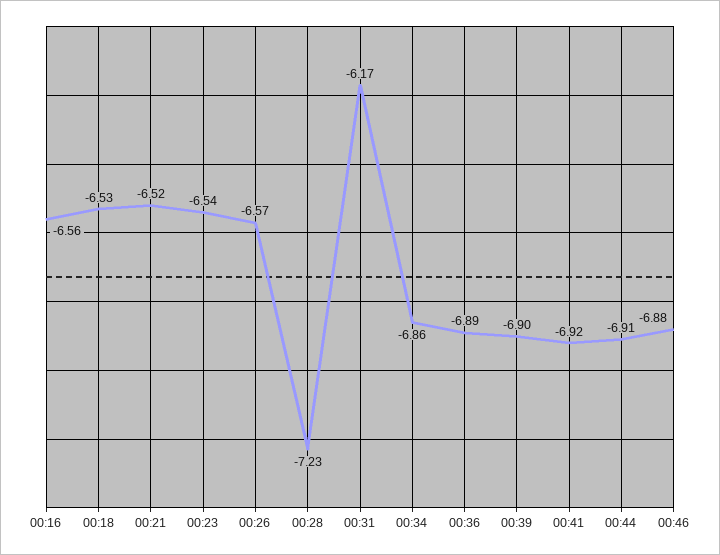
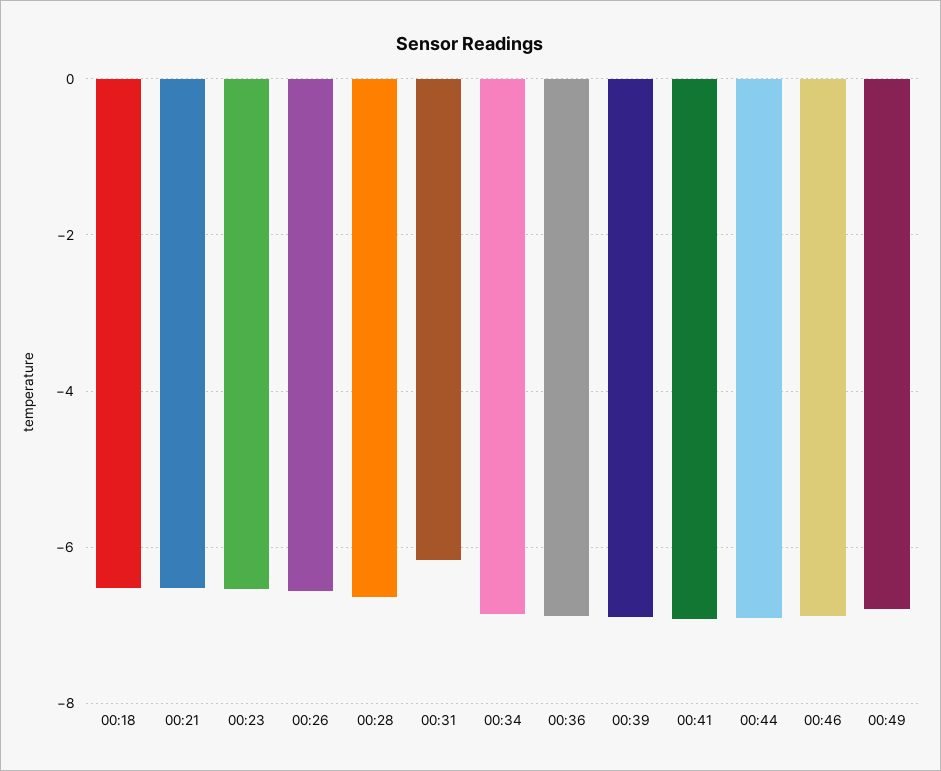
00:16: -6.56 -> none
00:28: -7.23 -> -6.6
00:49: none -> -6.8

